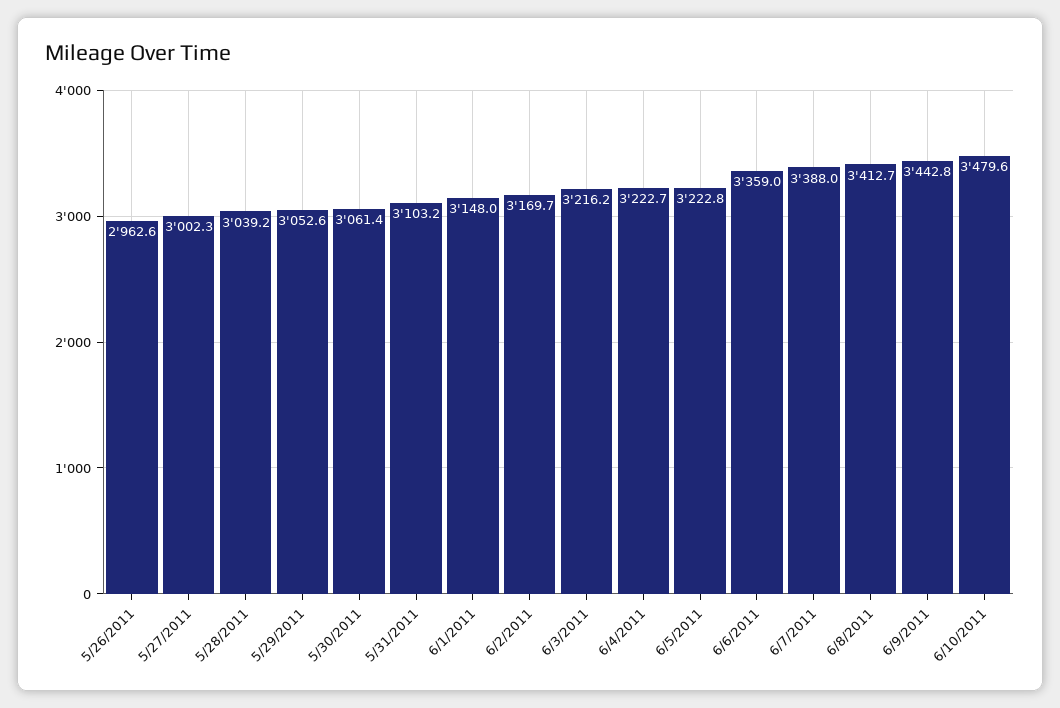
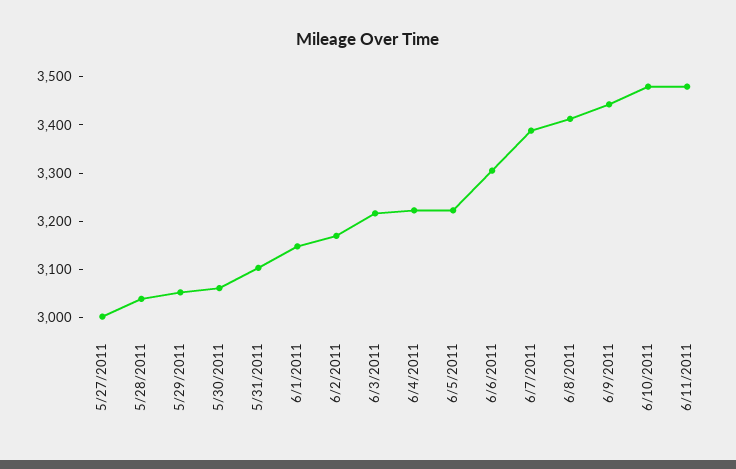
5/26/2011: 2962.6 -> none
6/6/2011: 3359 -> 3300
6/11/2011: none -> 3480

